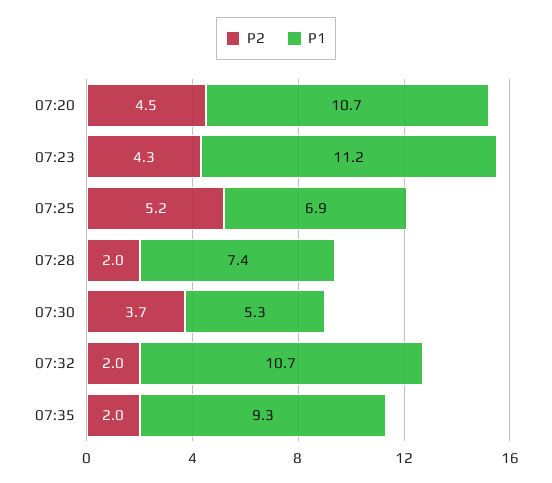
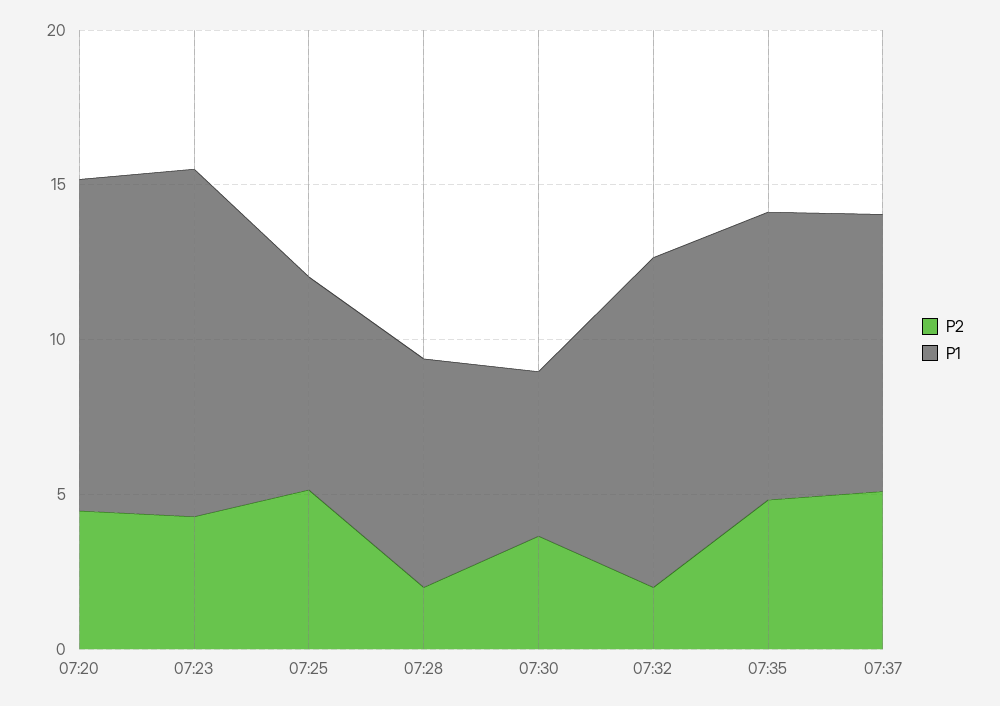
P2, 07:35: 2 -> 5
P2, 07:37: none -> 5
P1, 07:37: none -> 9

